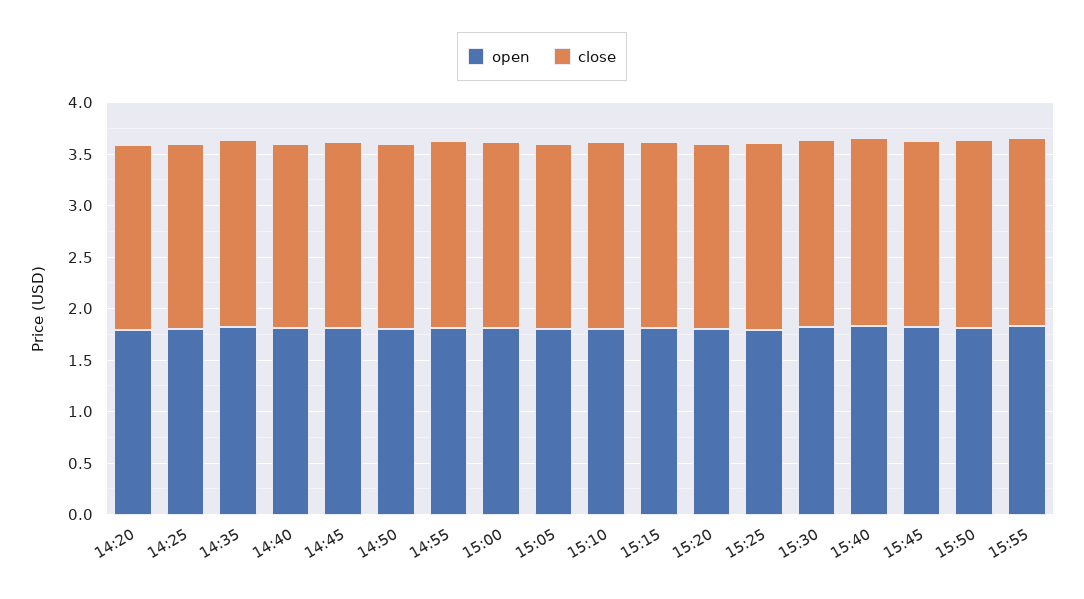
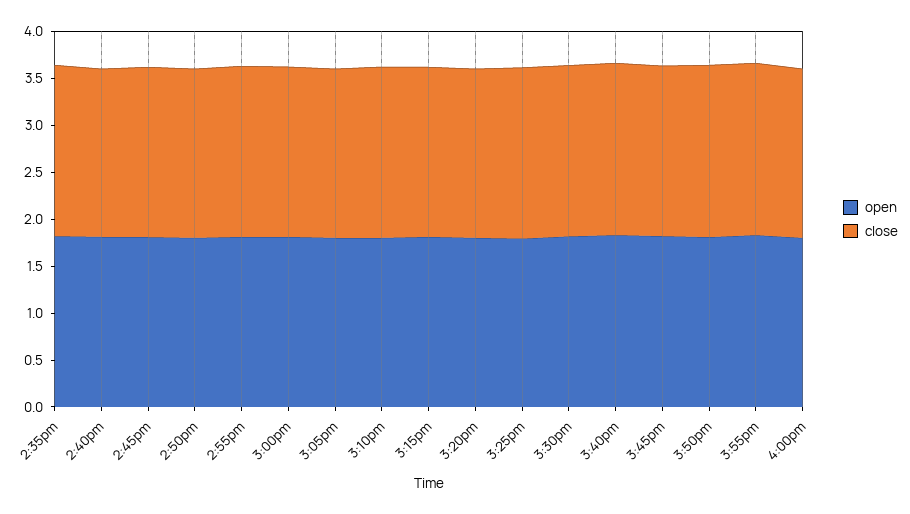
open, 14:20: 1.8 -> none
close, 14:20: 1.8 -> none
open, 14:25: 1.8 -> none
close, 14:25: 1.8 -> none
open, 4:00pm: none -> 1.8
close, 4:00pm: none -> 1.8

